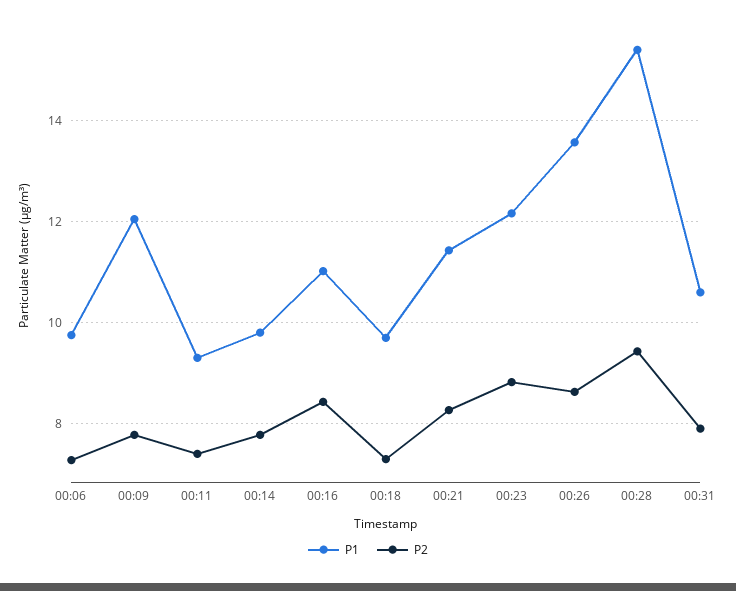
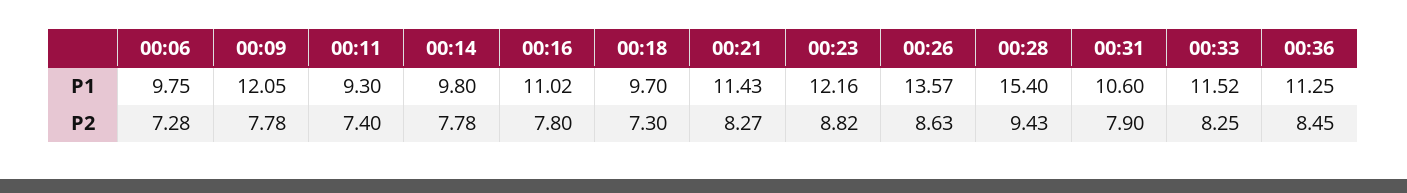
P2, 00:16: 8.4 -> 7.8
P1, 00:33: none -> 11.52
P1, 00:36: none -> 11.25
P2, 00:33: none -> 8.25
P2, 00:36: none -> 8.45

